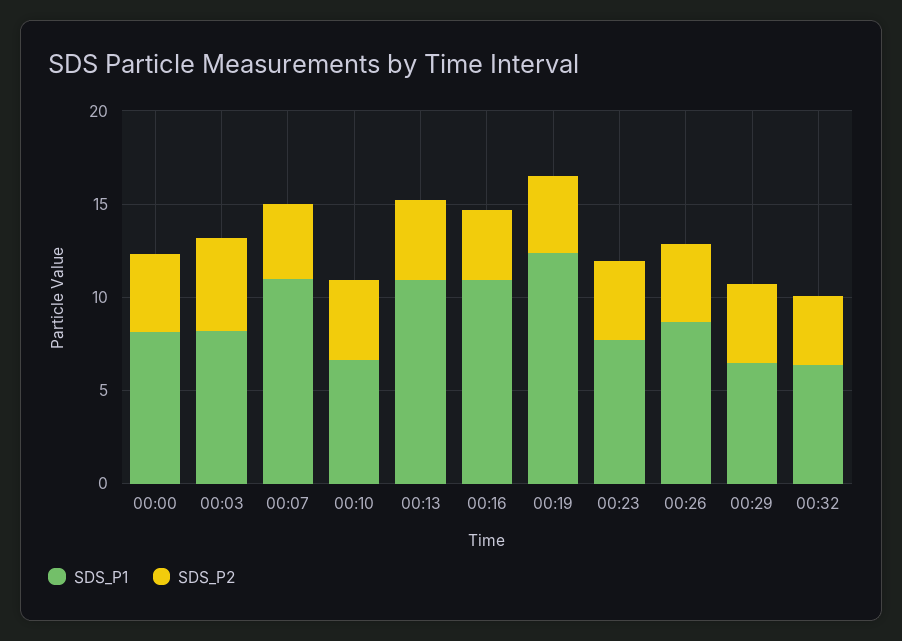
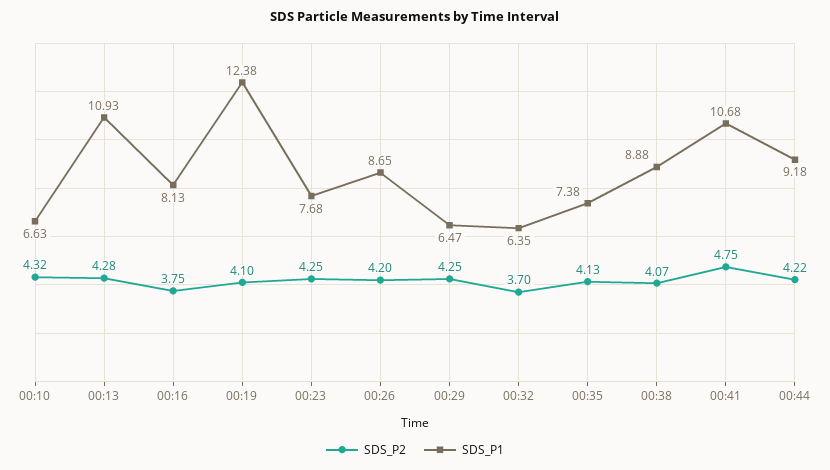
SDS_P1, 00:00: 8 -> none
SDS_P2, 00:00: 4 -> none
SDS_P1, 00:03: 8 -> none
SDS_P2, 00:03: 5 -> none
SDS_P1, 00:07: 11 -> none
SDS_P2, 00:07: 4 -> none
SDS_P1, 00:16: 11 -> 8.13
SDS_P2, 00:35: none -> 4.13
SDS_P1, 00:35: none -> 7.38
SDS_P2, 00:38: none -> 4.07
SDS_P1, 00:38: none -> 8.88
SDS_P2, 00:41: none -> 4.75
SDS_P1, 00:41: none -> 10.68
SDS_P2, 00:44: none -> 4.22
SDS_P1, 00:44: none -> 9.18

